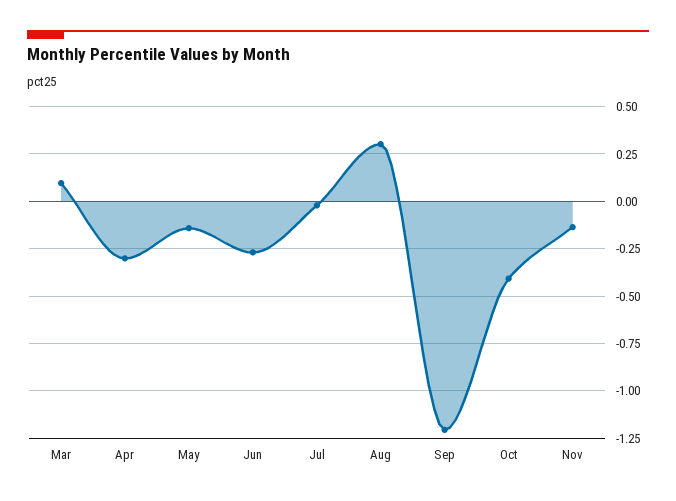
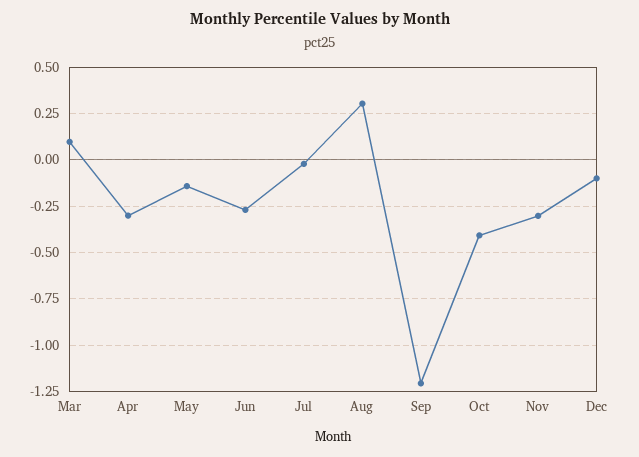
Nov: -0.15 -> -0.3
Dec: none -> -0.1

